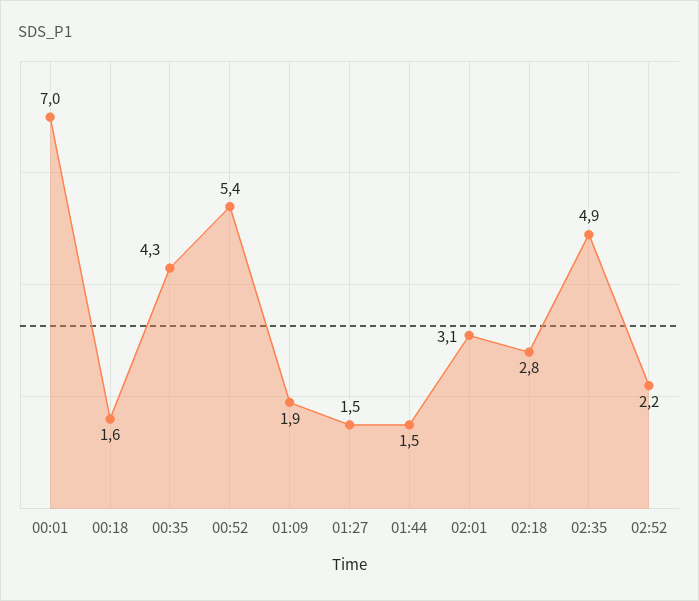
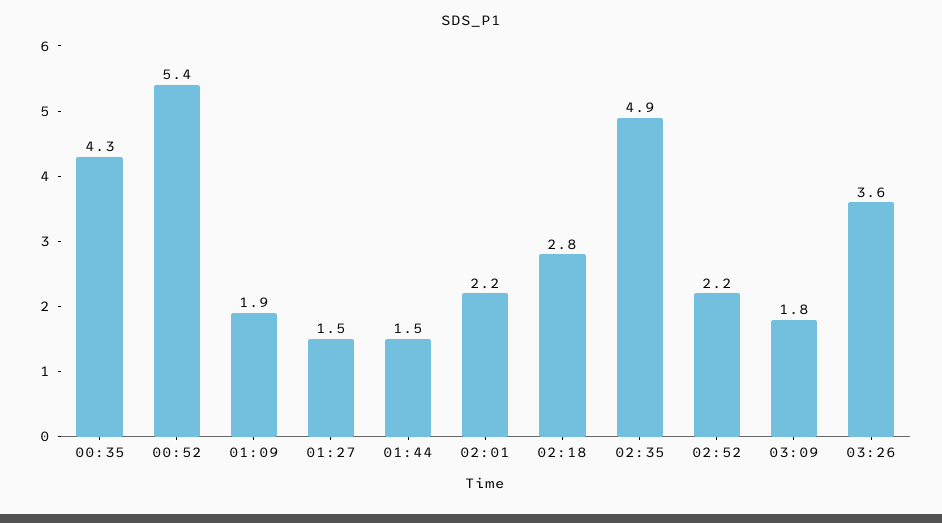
00:01: 7 -> none
00:18: 1.6 -> none
02:01: 3.1 -> 2.2
03:09: none -> 1.8
03:26: none -> 3.6

